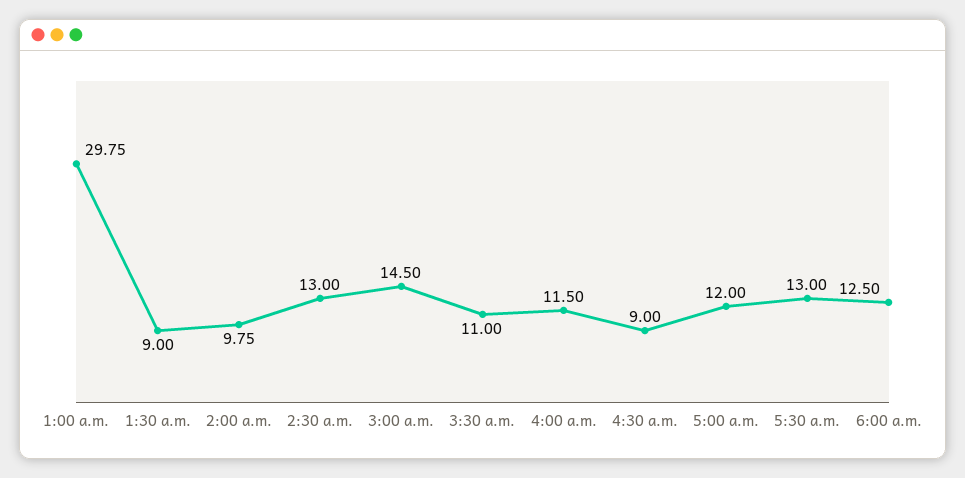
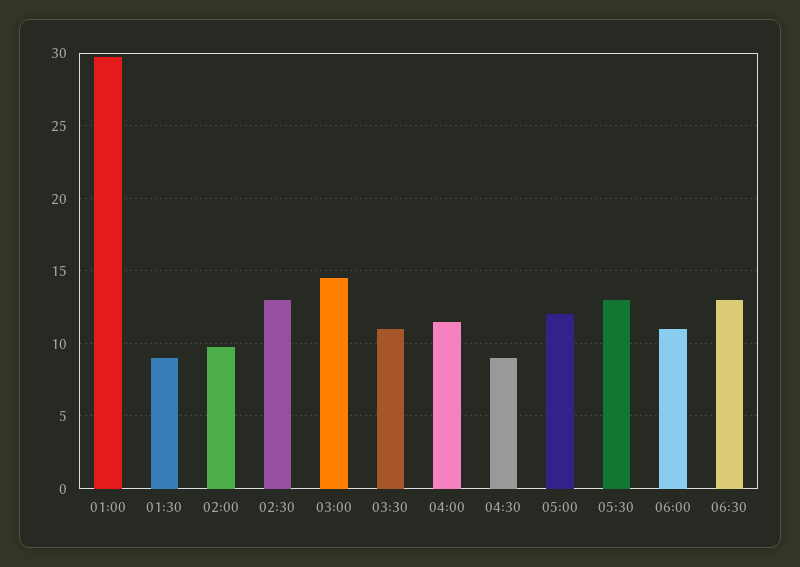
6:00 a.m.: 12.5 -> 11
06:30: none -> 13

